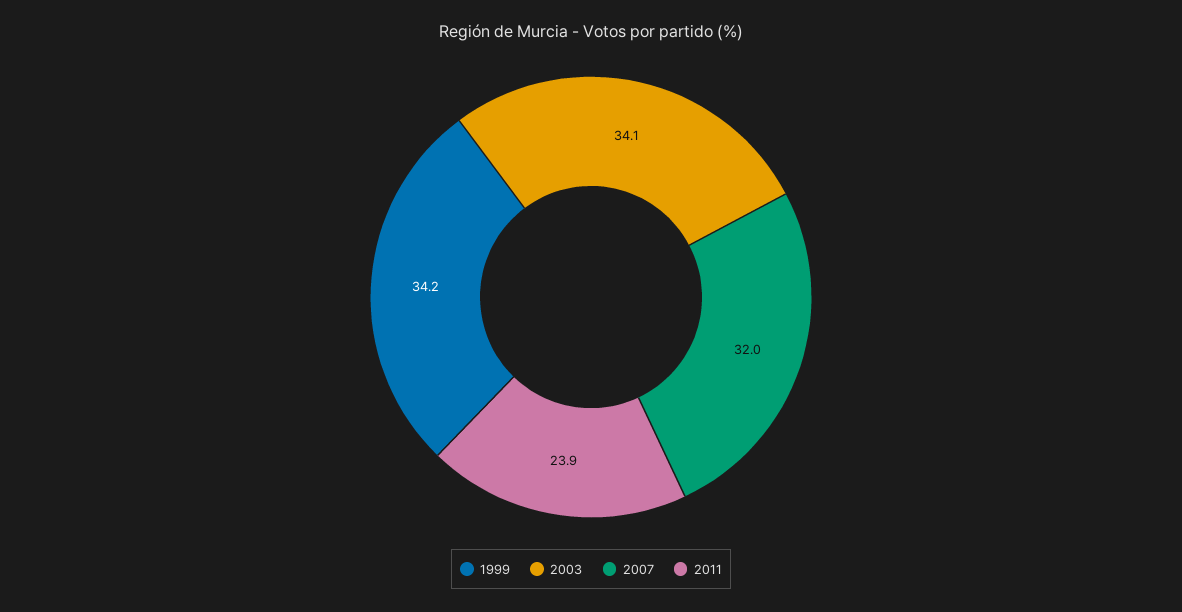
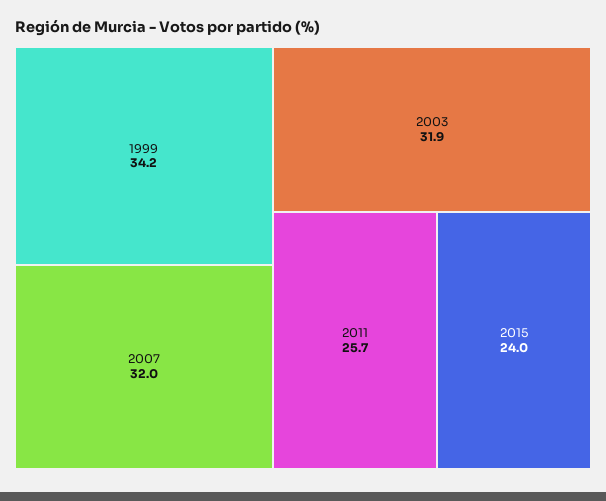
2003: 34.1 -> 31.9
2011: 23.9 -> 25.7
2015: none -> 24

